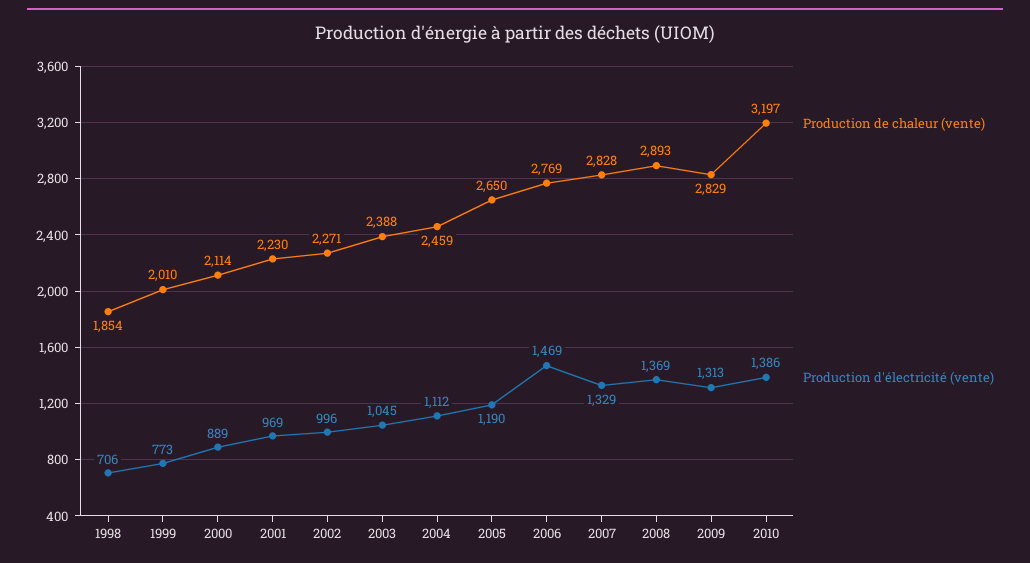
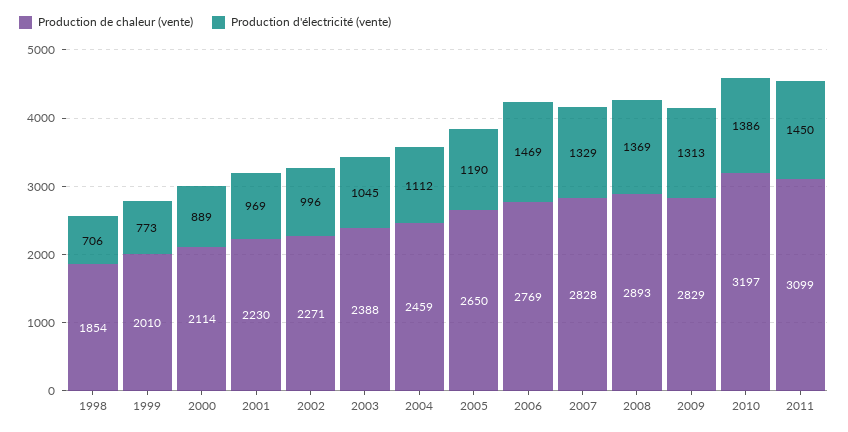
Production de chaleur (vente), 2011: none -> 3099
Production d'électricité (vente), 2011: none -> 1450

